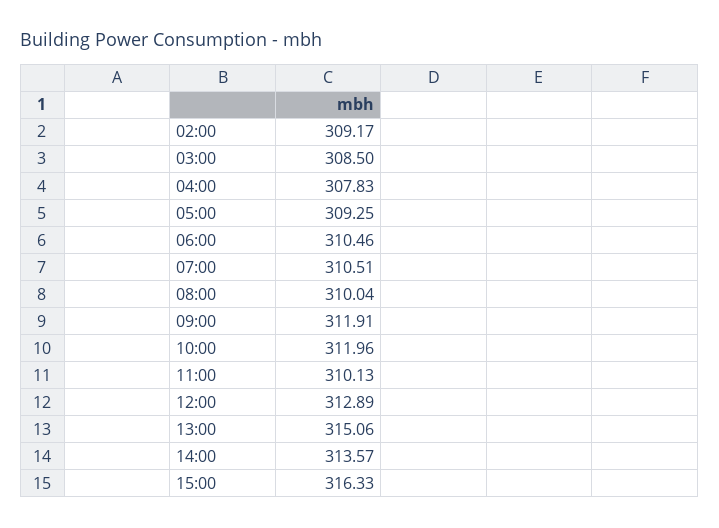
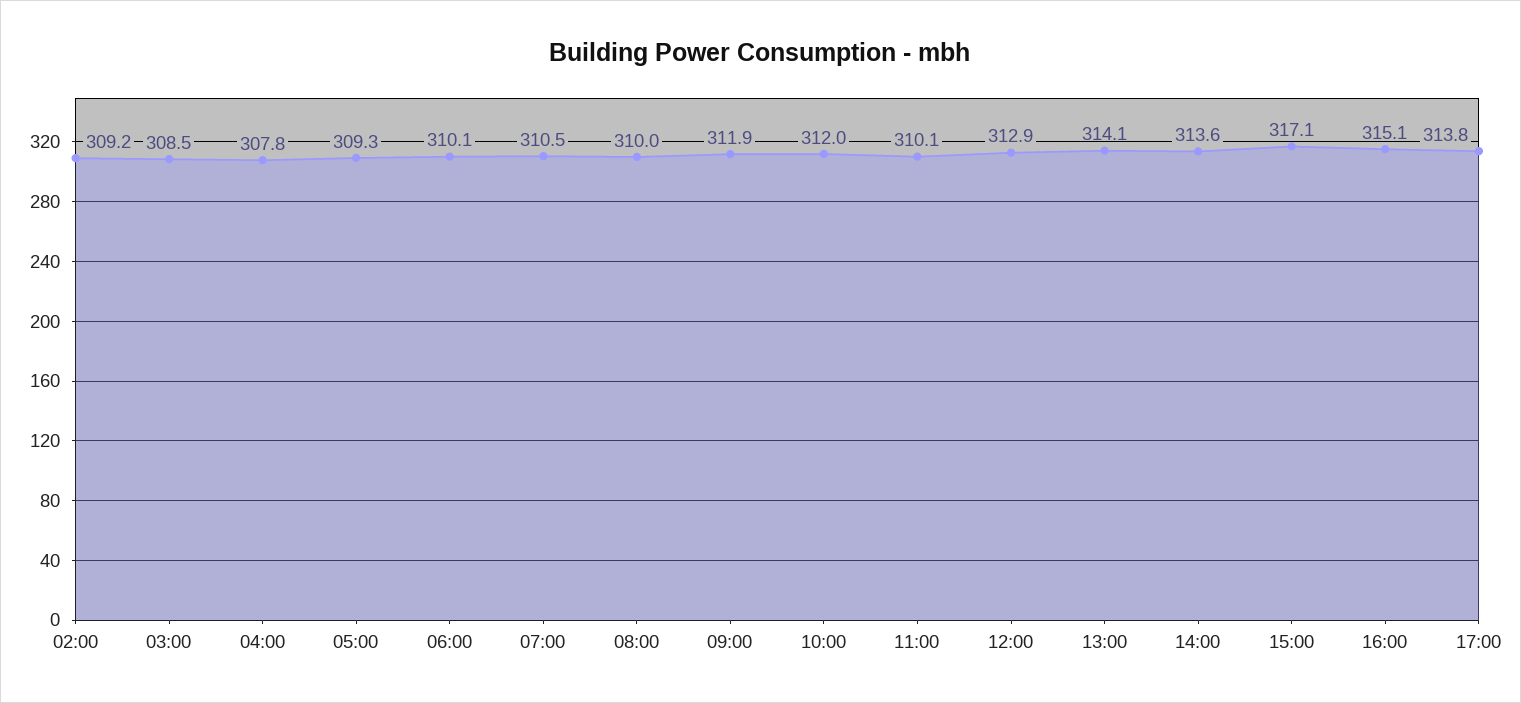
06:00: 310.46 -> 310.1
13:00: 315.06 -> 314.1
15:00: 316.33 -> 317.1
16:00: none -> 315.1
17:00: none -> 313.8

